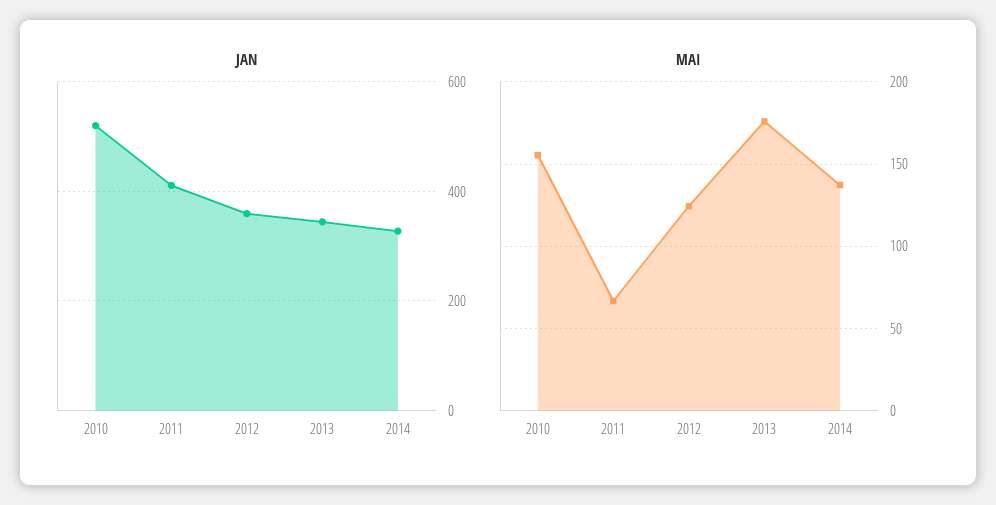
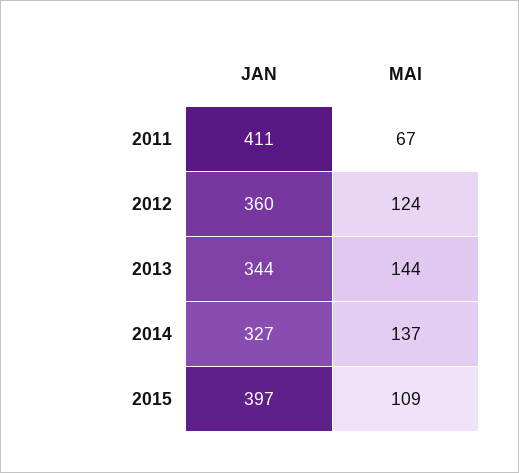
JAN, 2010: 520 -> none
MAI, 2010: 155 -> none
MAI, 2013: 175 -> 144
JAN, 2015: none -> 397
MAI, 2015: none -> 109

